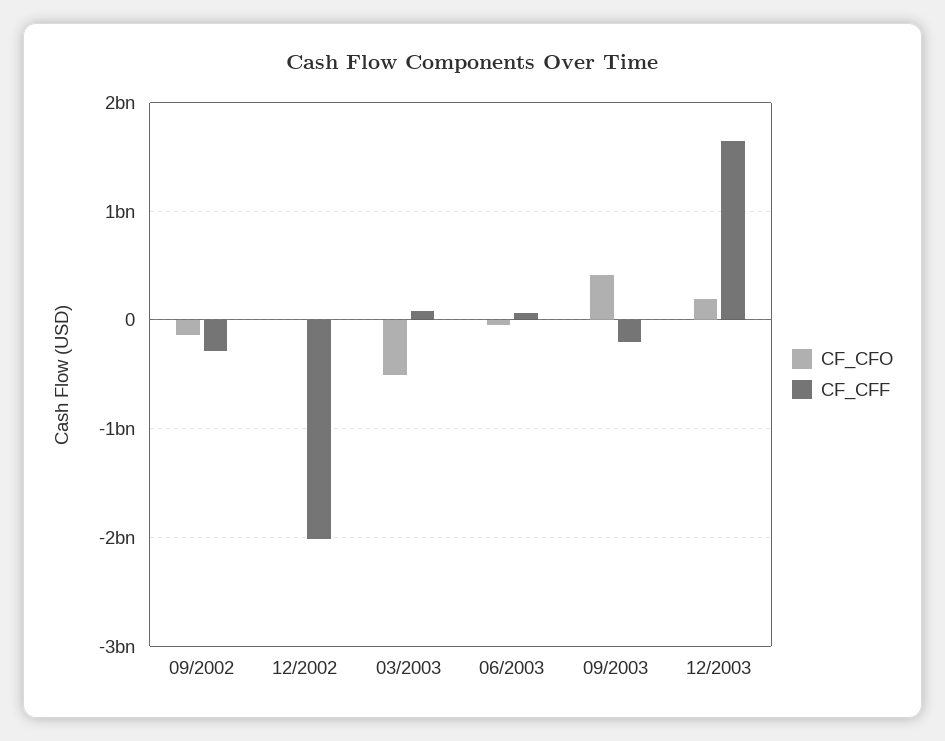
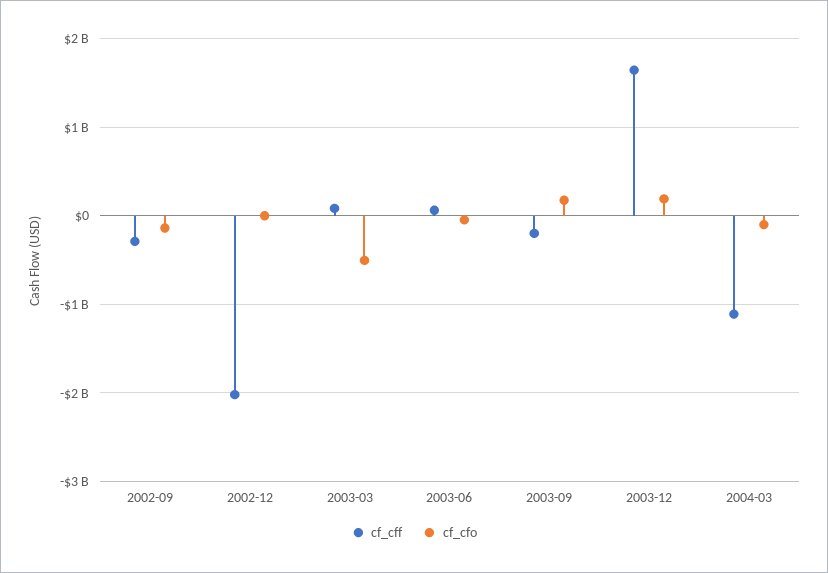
CF_CFO, 09/2003: 400000000 -> 200000000
CF_CFF, 2004-03: none -> -1100000000
CF_CFO, 2004-03: none -> -100000000

